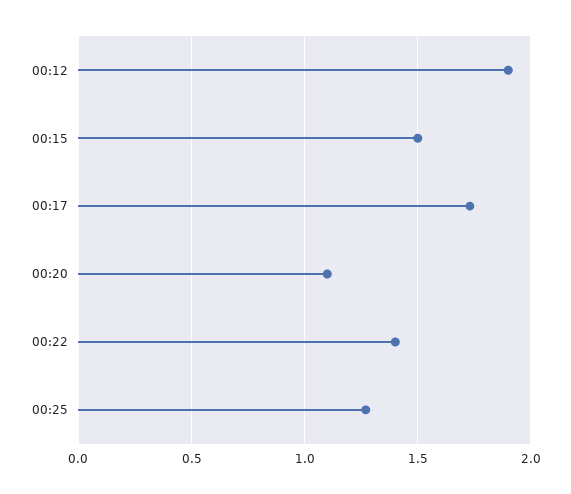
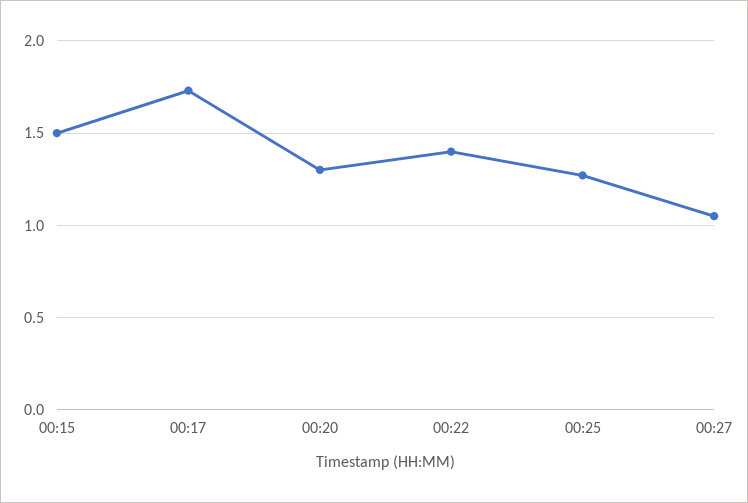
00:12: 1.9 -> none
00:20: 1.1 -> 1.3
00:27: none -> 1.05

